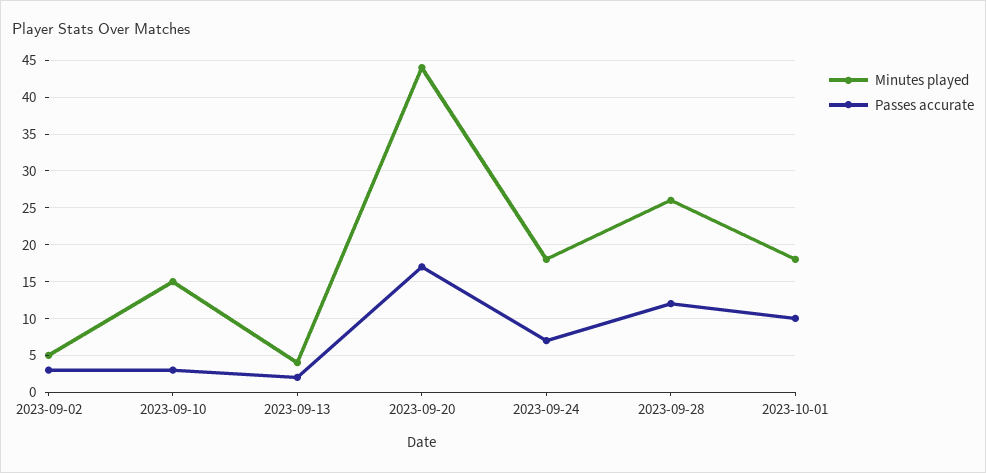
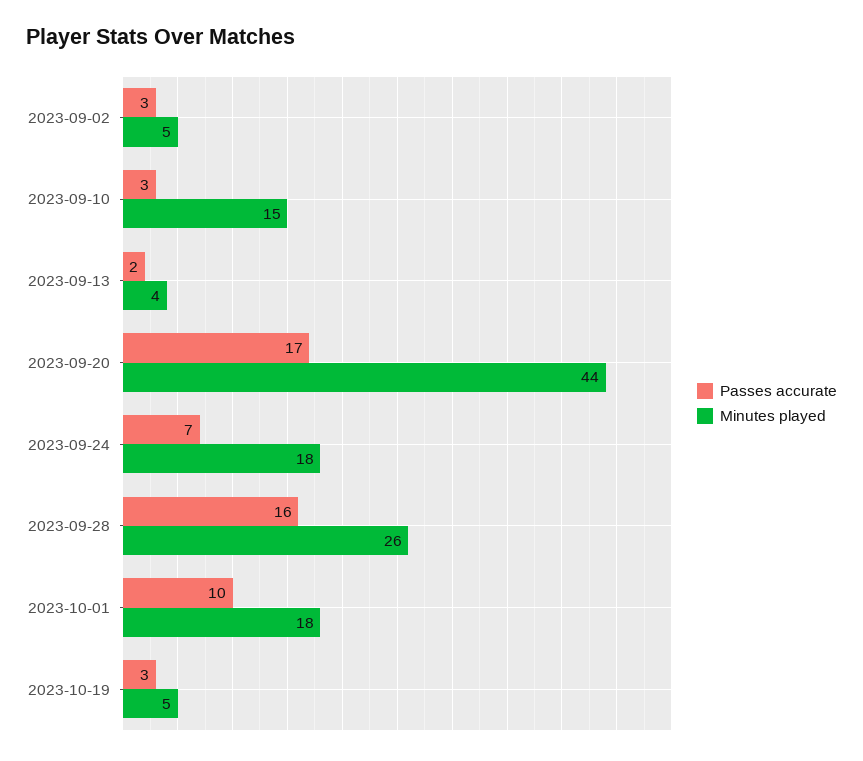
Passes accurate, 2023-09-28: 12 -> 16
Passes accurate, 2023-10-19: none -> 3
Minutes played, 2023-10-19: none -> 5

